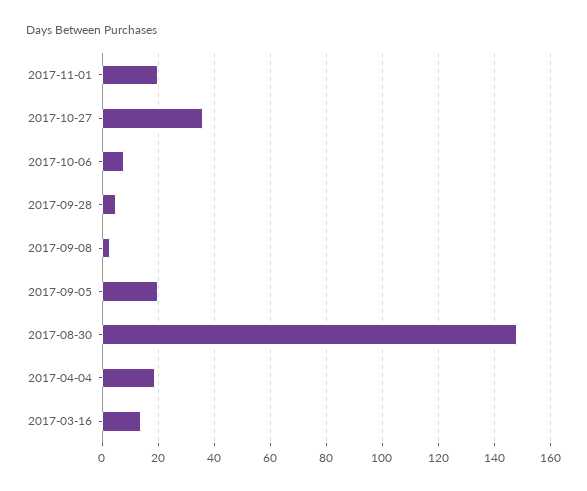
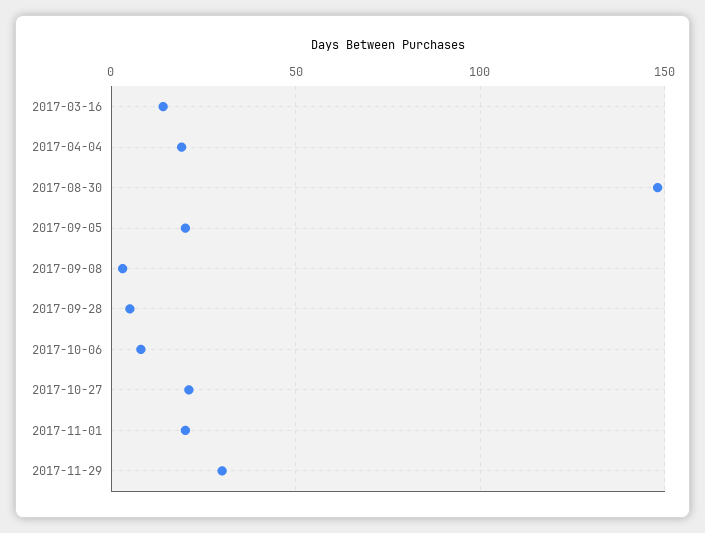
2017-10-27: 35 -> 20
2017-11-29: none -> 30

